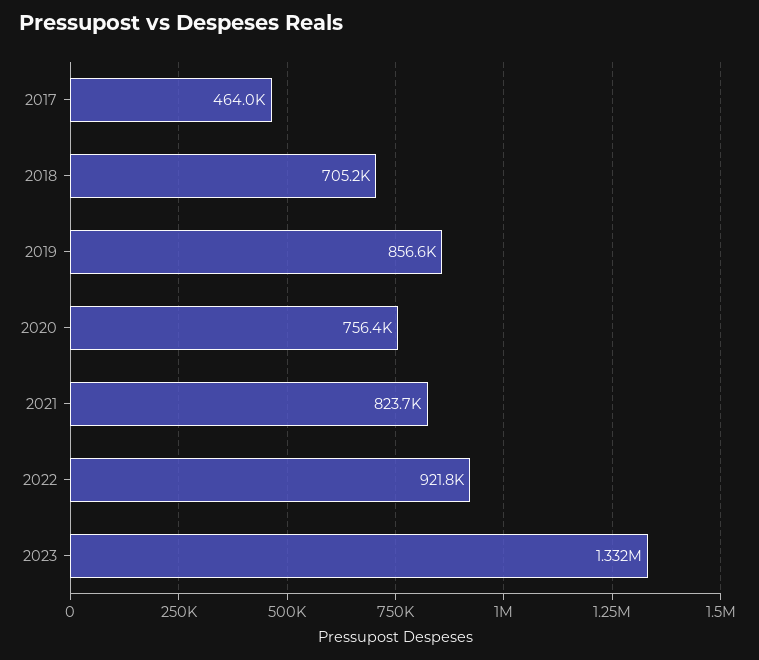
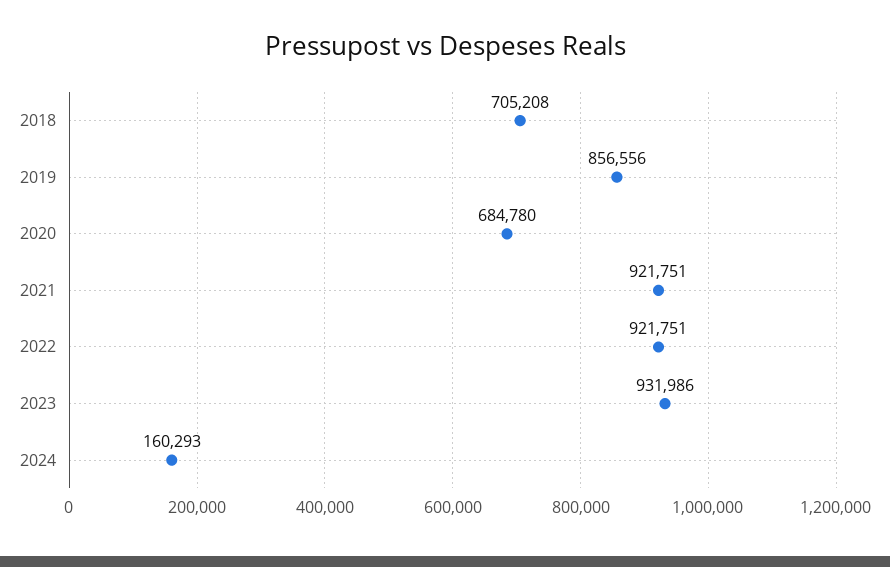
2017: 464000 -> none
2020: 756400 -> 684780
2021: 823700 -> 921751
2023: 1332000 -> 931986
2024: none -> 160293

